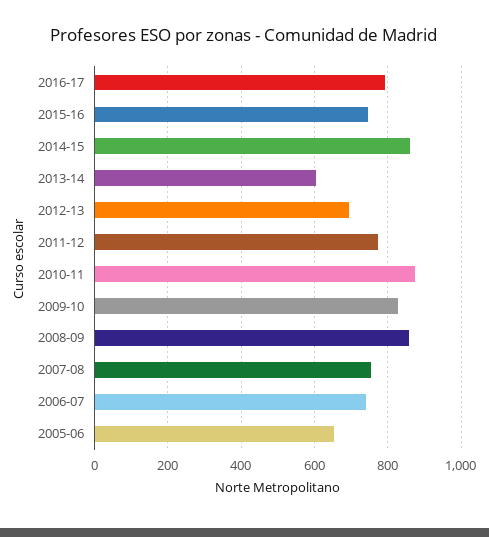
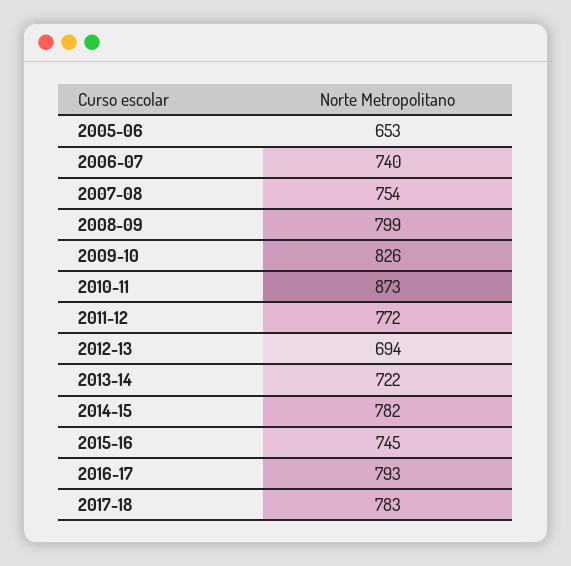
2014-15: 860 -> 782
2013-14: 600 -> 722
2008-09: 860 -> 799
2017-18: none -> 783

